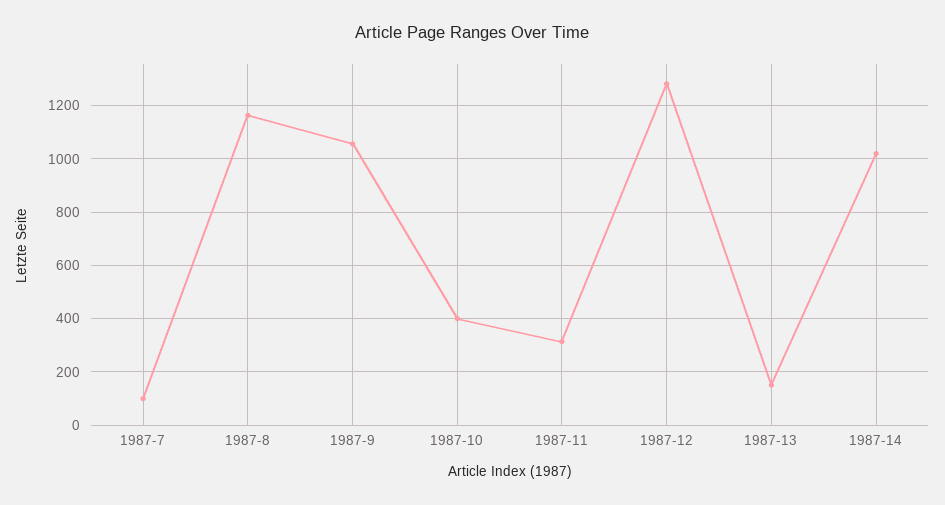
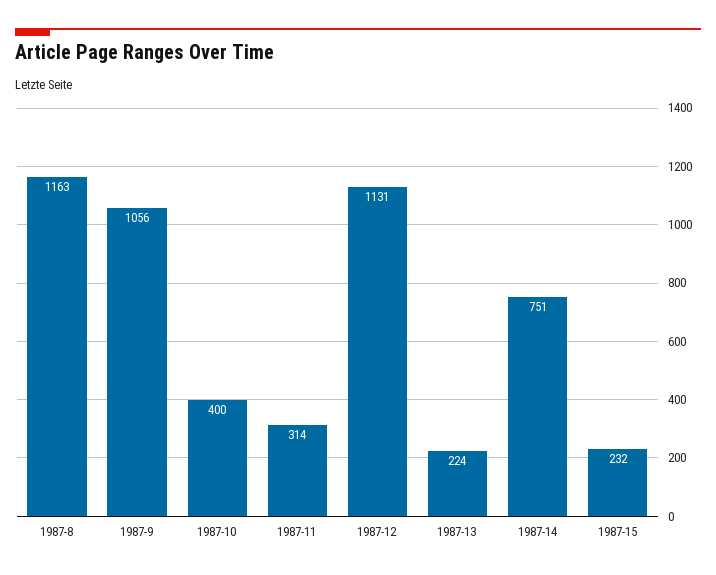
1987-7: 100 -> none
1987-12: 1275 -> 1131
1987-13: 150 -> 224
1987-14: 1025 -> 751
1987-15: none -> 232

